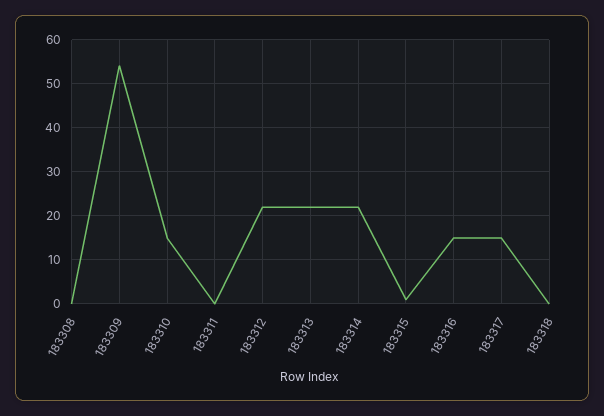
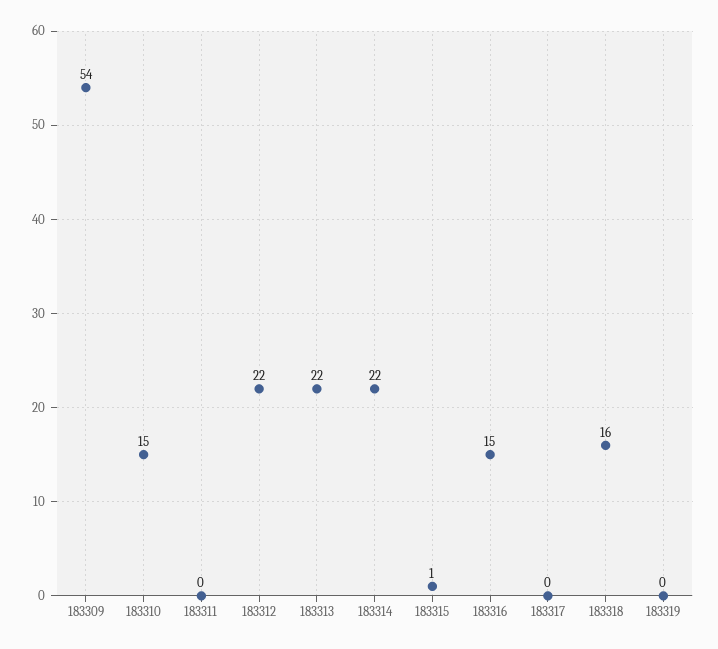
183308: 0 -> none
183317: 15 -> 0
183318: 0 -> 16
183319: none -> 0

